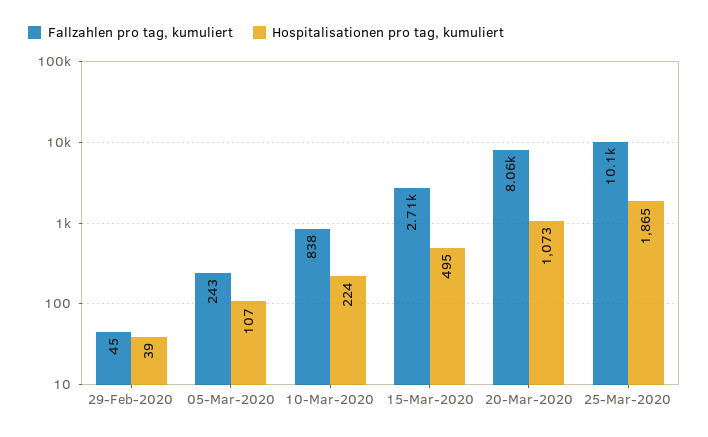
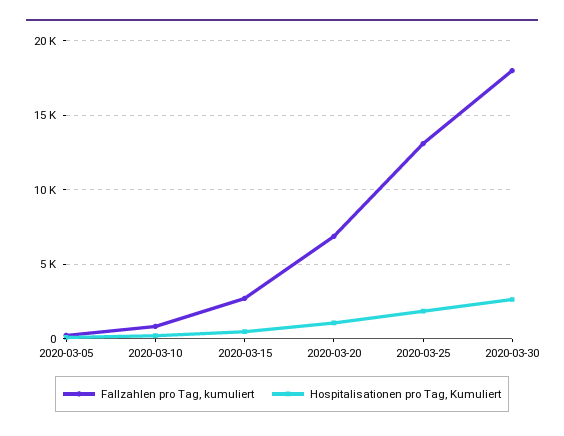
Fallzahlen pro tag, kumuliert, 29-Feb-2020: 45 -> none
Hospitalisationen pro tag, kumuliert, 29-Feb-2020: 39 -> none
Fallzahlen pro tag, kumuliert, 20-Mar-2020: 8060 -> 7000
Fallzahlen pro tag, kumuliert, 25-Mar-2020: 10100 -> 13000
Fallzahlen pro tag, kumuliert, 2020-03-30: none -> 18000
Hospitalisationen pro tag, kumuliert, 2020-03-30: none -> 2500

